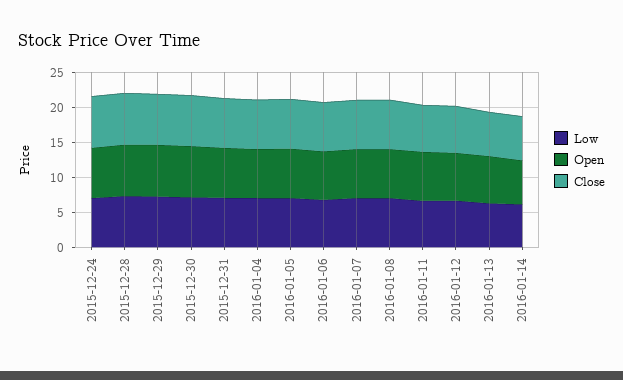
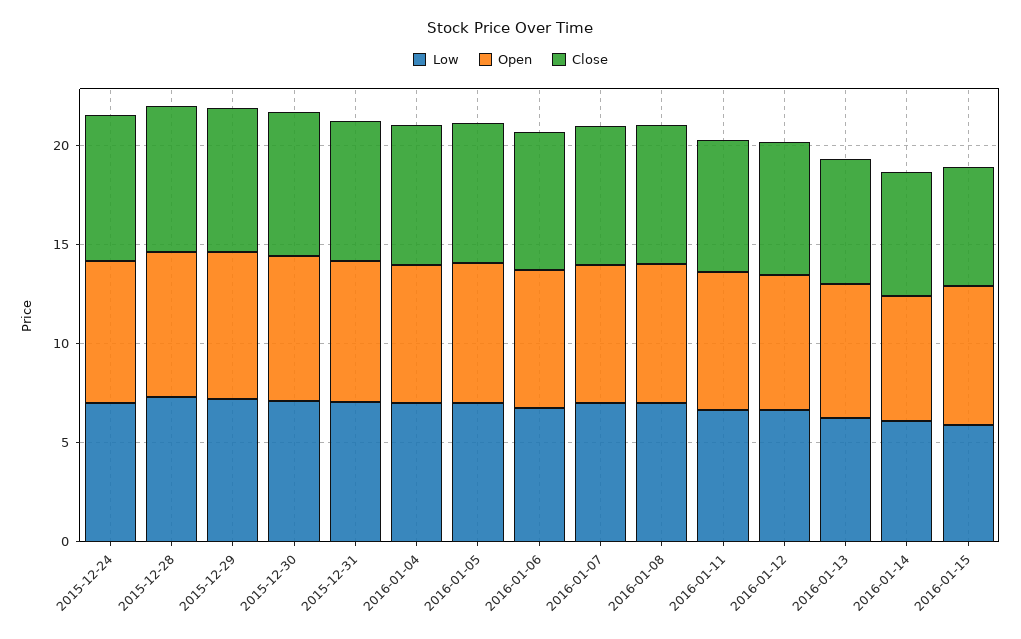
Low, 2016-01-15: none -> 6
Open, 2016-01-15: none -> 7
Close, 2016-01-15: none -> 6

